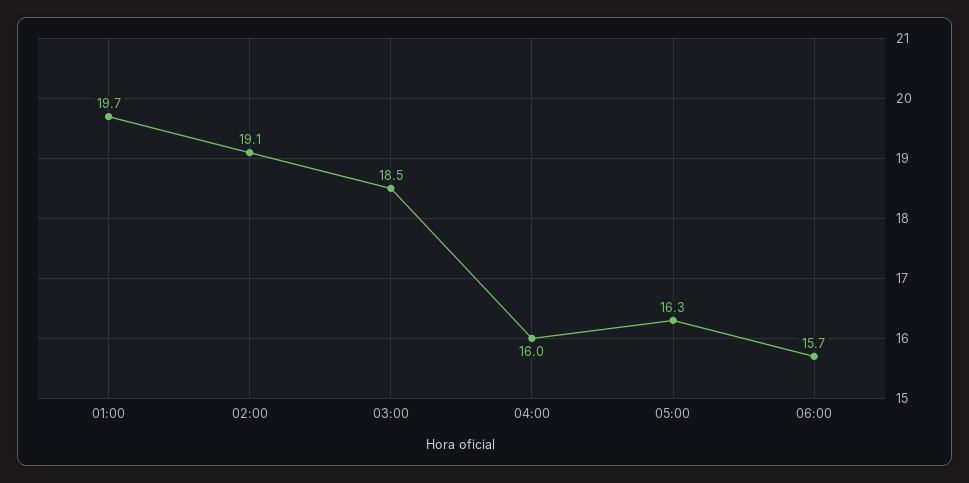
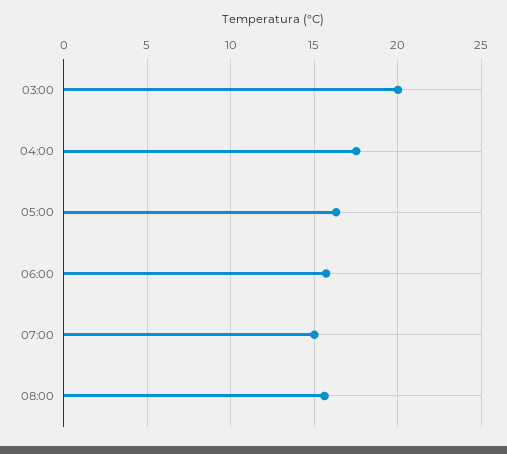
01:00: 19.7 -> none
02:00: 19.1 -> none
03:00: 18.5 -> 20
04:00: 16 -> 17.5
07:00: none -> 15
08:00: none -> 15.5

